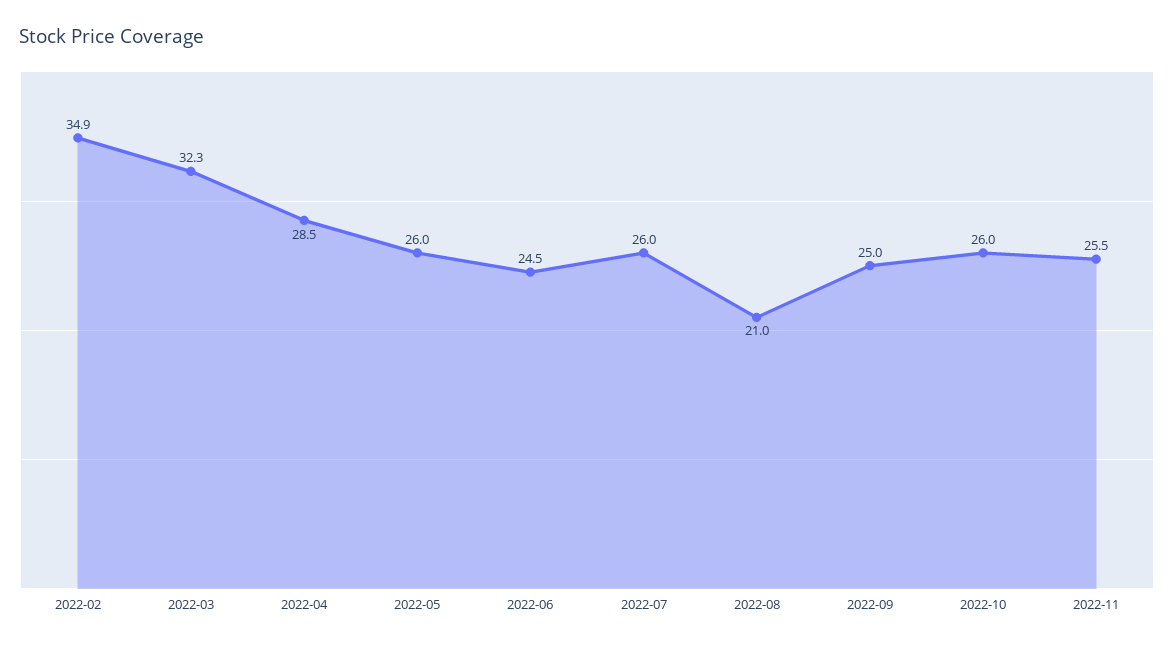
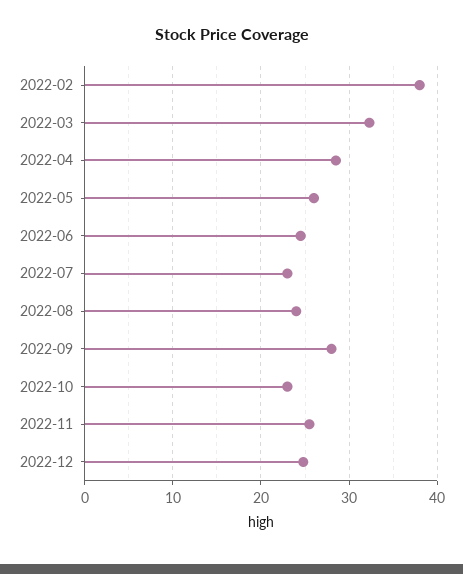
2022-02: 34.9 -> 38
2022-07: 26 -> 23
2022-08: 21 -> 24
2022-09: 25 -> 28
2022-10: 26 -> 23
2022-12: none -> 25

